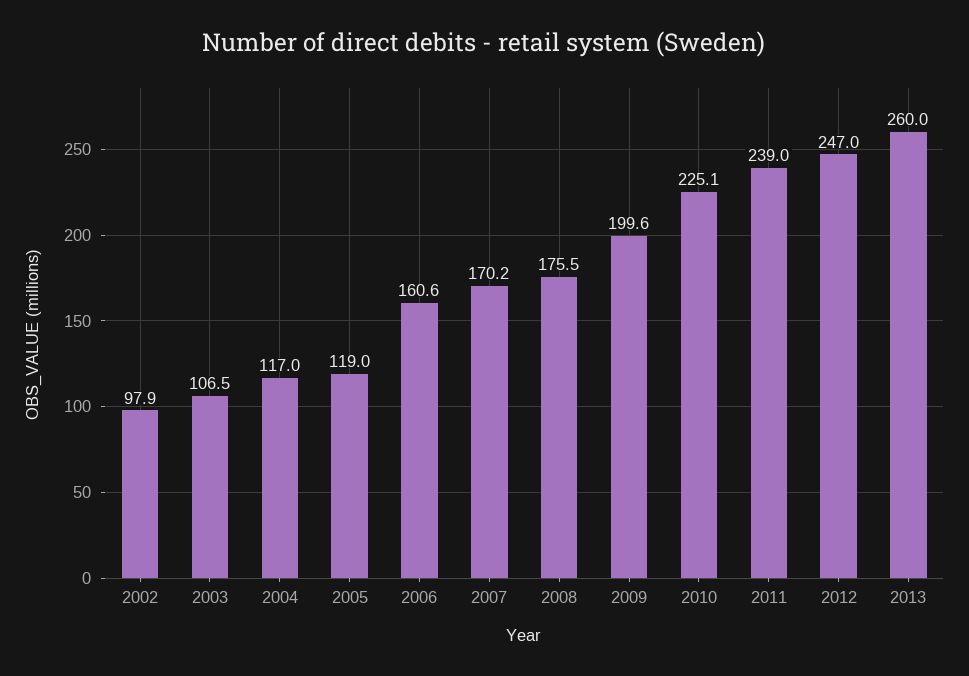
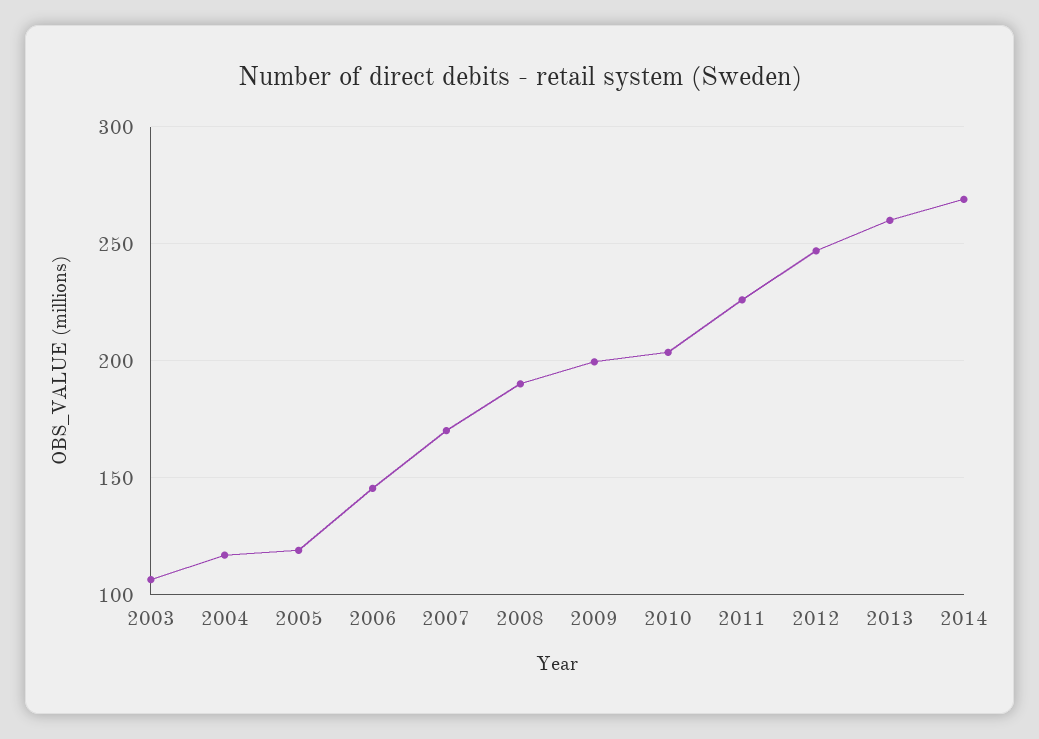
2002: 97.9 -> none
2006: 160.6 -> 145
2008: 175.5 -> 190
2010: 225.1 -> 205
2011: 239 -> 225
2014: none -> 270

